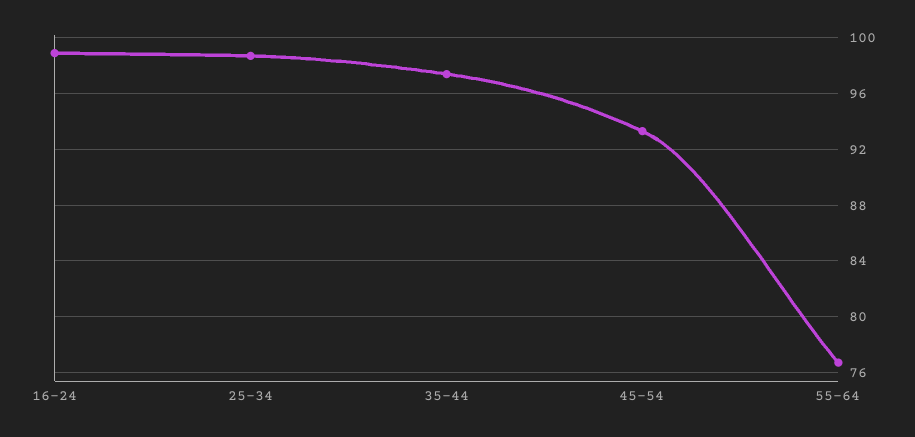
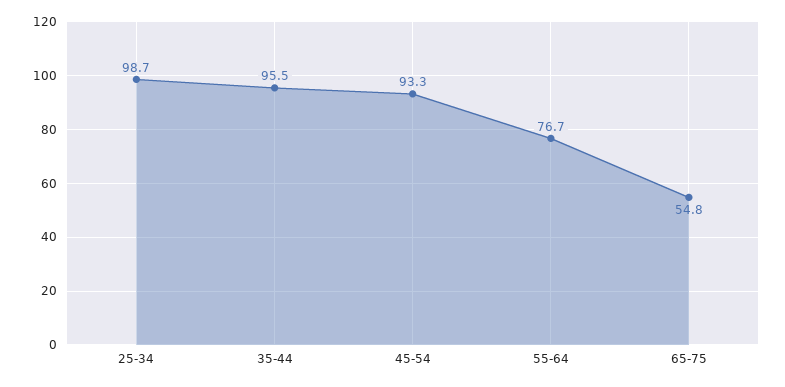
16-24: 99 -> none
35-44: 97.5 -> 95.5
65-75: none -> 54.8

